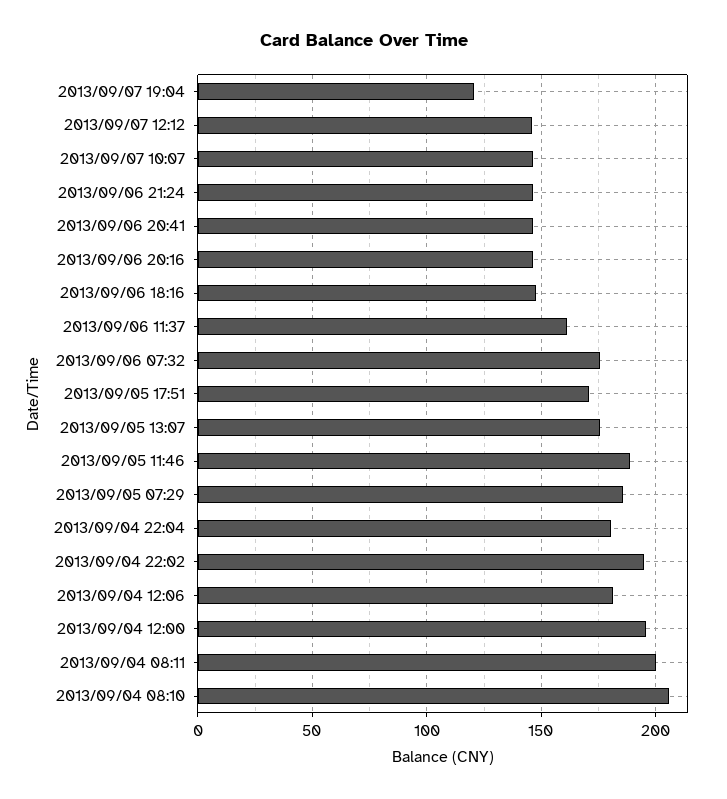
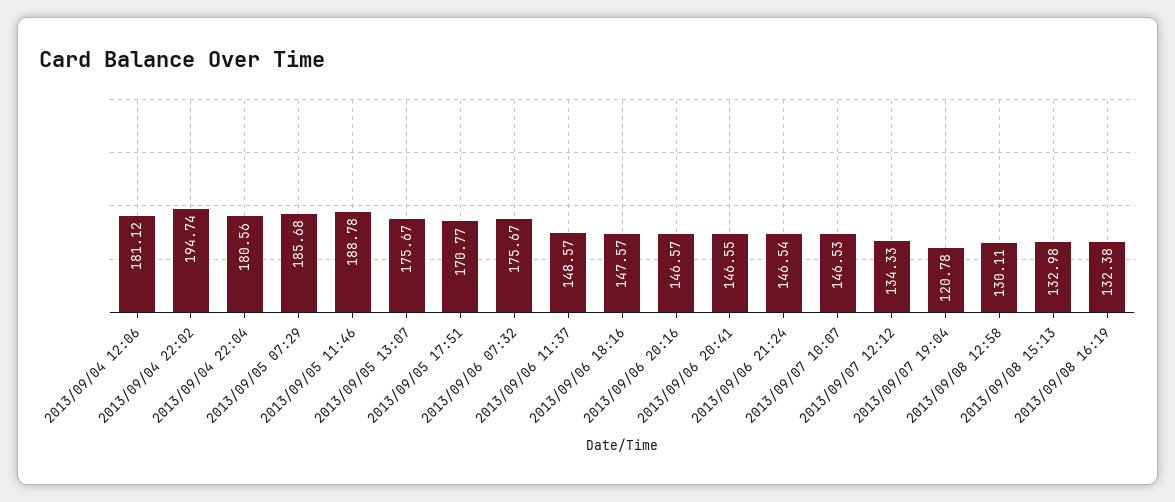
2013/09/07 12:12: 145 -> 134.33
2013/09/06 11:37: 160 -> 148.57
2013/09/04 12:00: 195 -> none
2013/09/04 08:11: 200 -> none
2013/09/04 08:10: 205 -> none
2013/09/08 12:58: none -> 130.11
2013/09/08 15:13: none -> 132.98
2013/09/08 16:19: none -> 132.38

